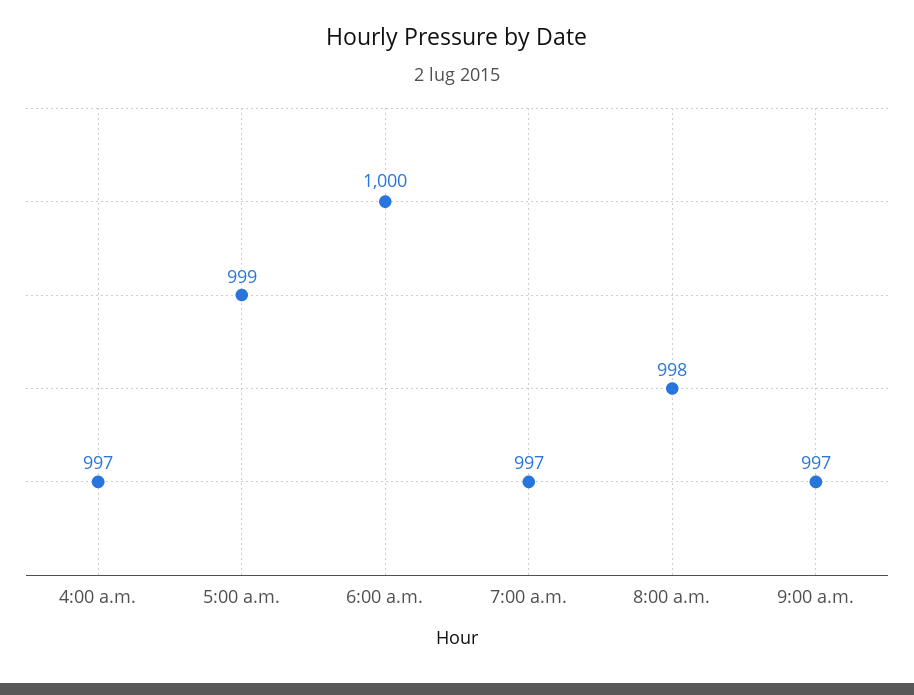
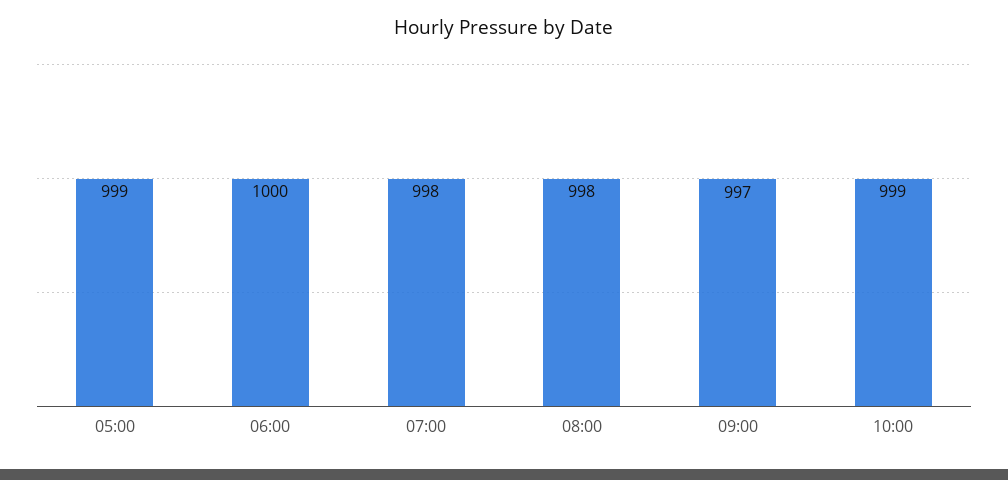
4:00 a.m.: 997 -> none
7:00 a.m.: 997 -> 998
10:00: none -> 999

